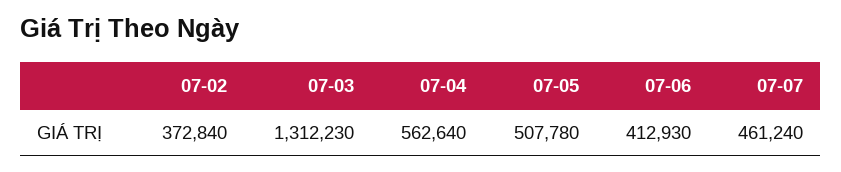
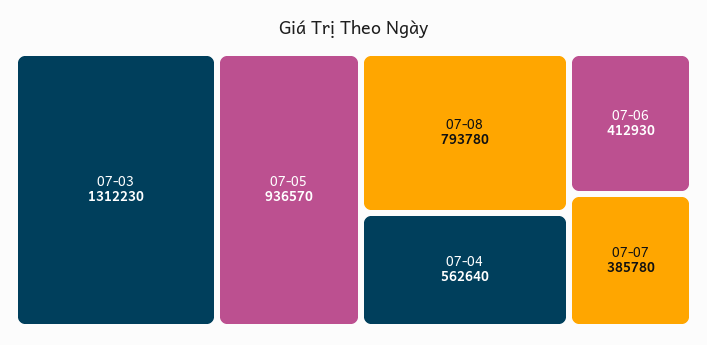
07-02: 372840 -> none
07-05: 507780 -> 936570
07-07: 461240 -> 385780
07-08: none -> 793780

